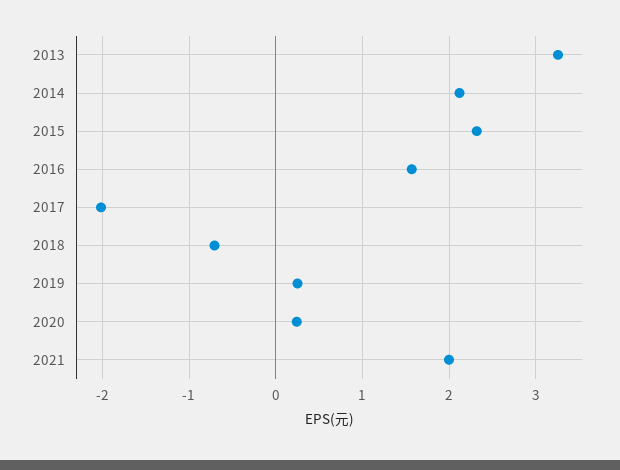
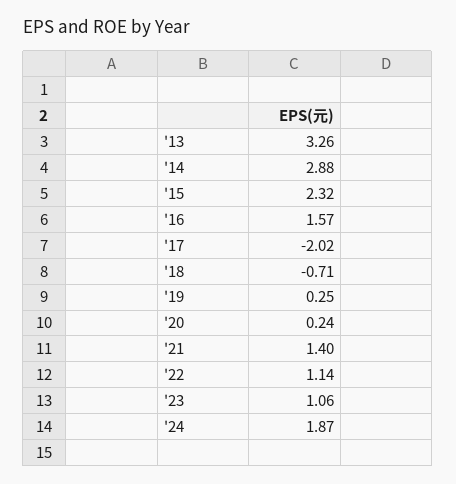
2014: 2.1 -> 2.88
2021: 2 -> 1.4
'22: none -> 1.14
'23: none -> 1.06
'24: none -> 1.87

